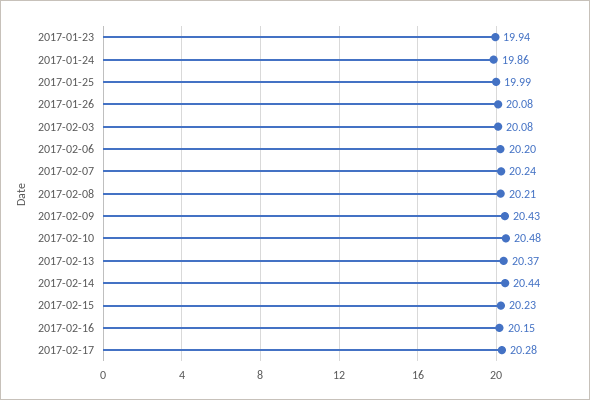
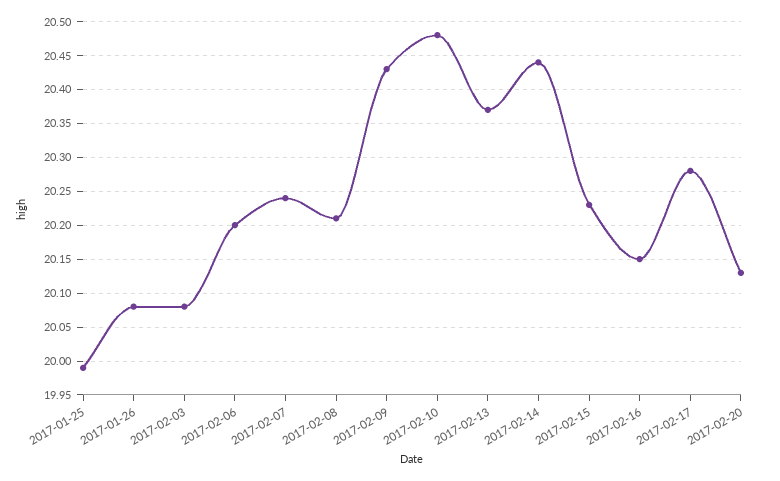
2017-01-23: 19.94 -> none
2017-01-24: 19.86 -> none
2017-02-20: none -> 20.13

